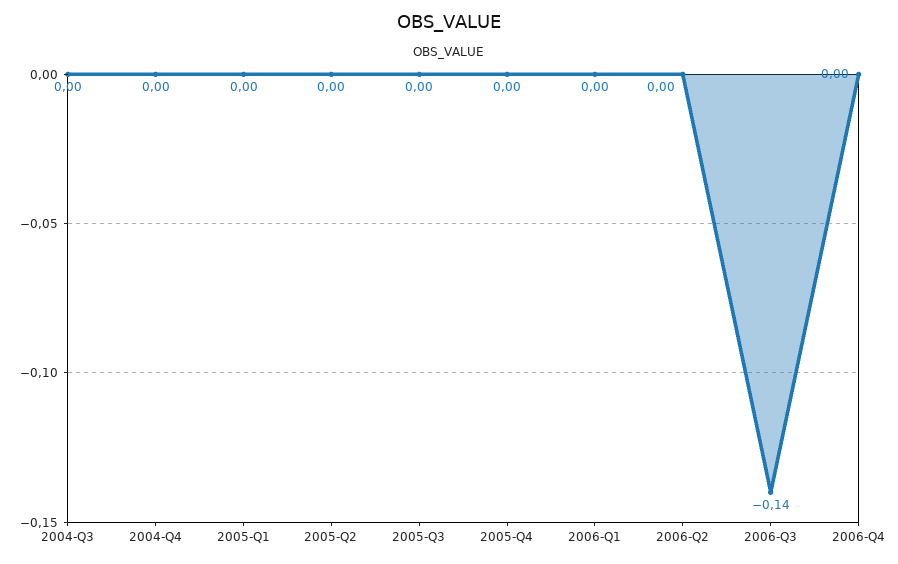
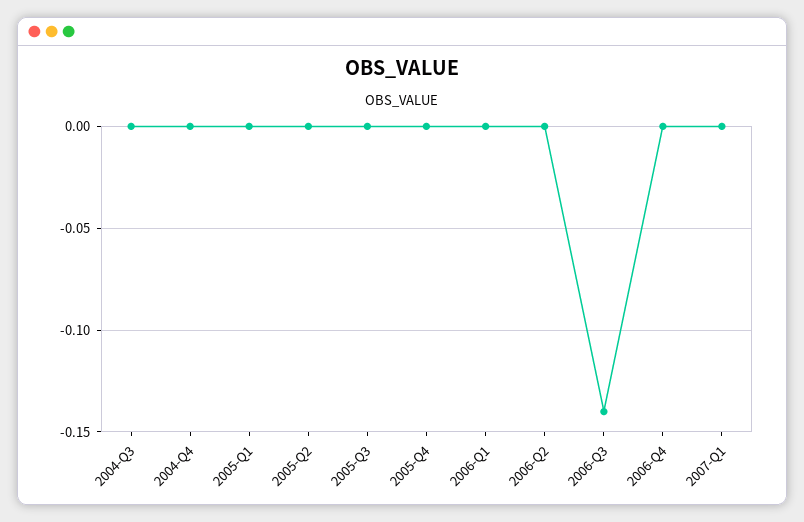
2007-Q1: none -> 0

